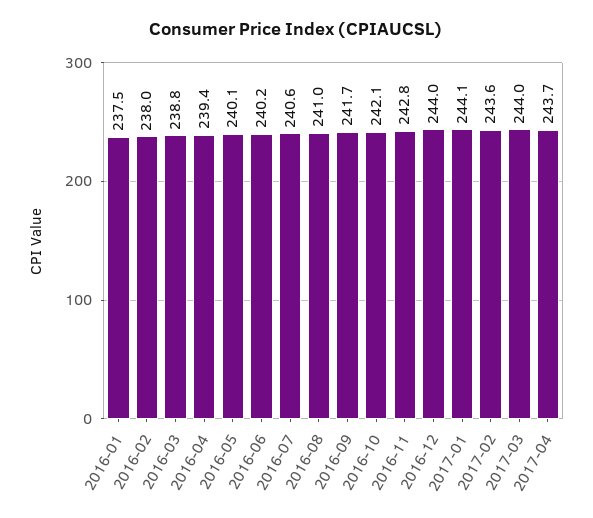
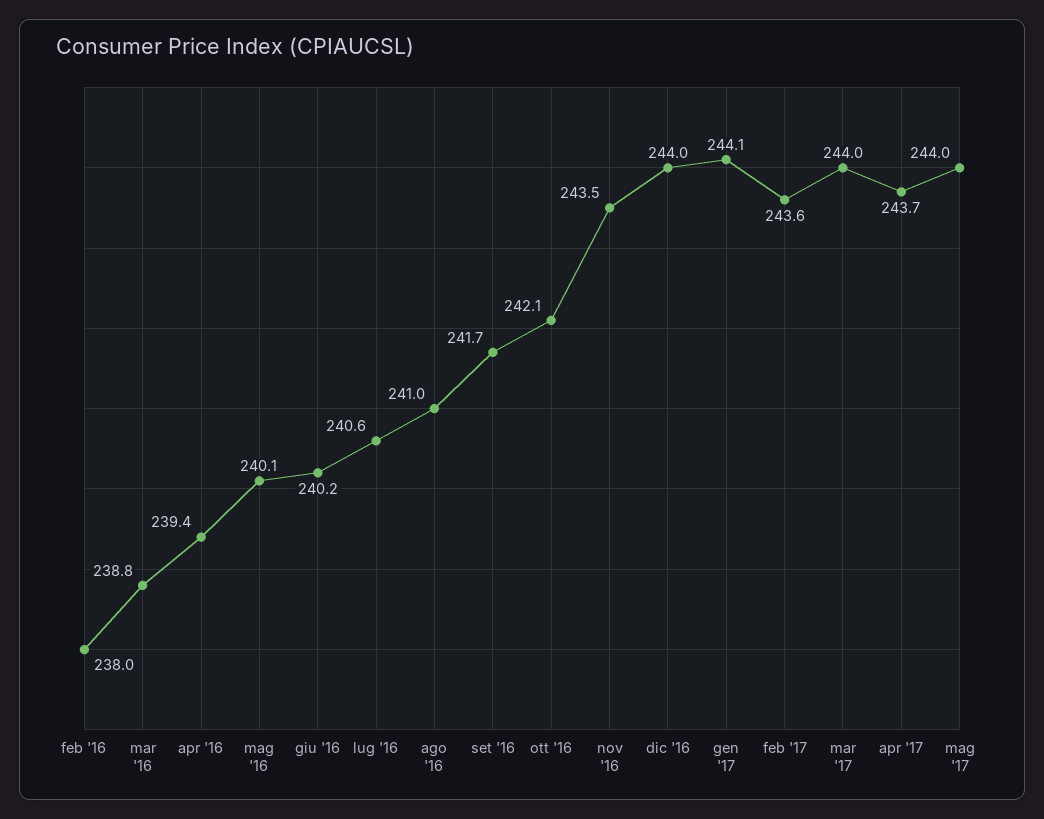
2016-01: 237.5 -> none
2016-11: 242.8 -> 243.5
mag '17: none -> 244

